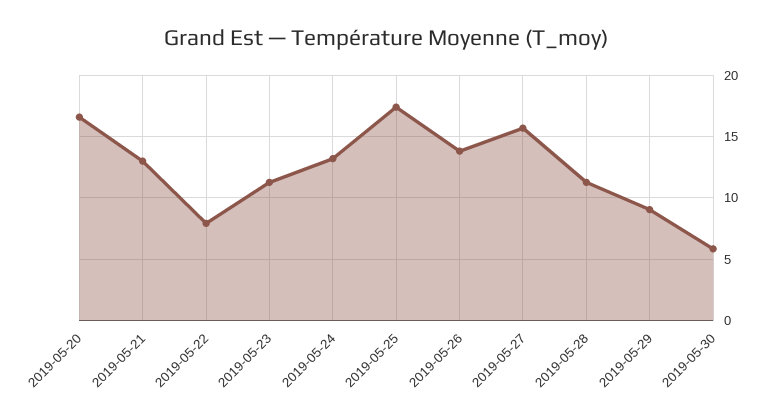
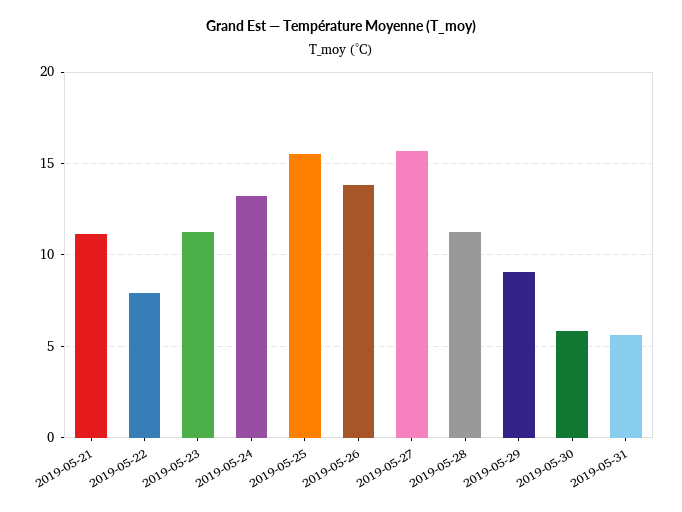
2019-05-20: 16.5 -> none
2019-05-21: 13 -> 11
2019-05-25: 17.5 -> 15.5
2019-05-31: none -> 5.5

